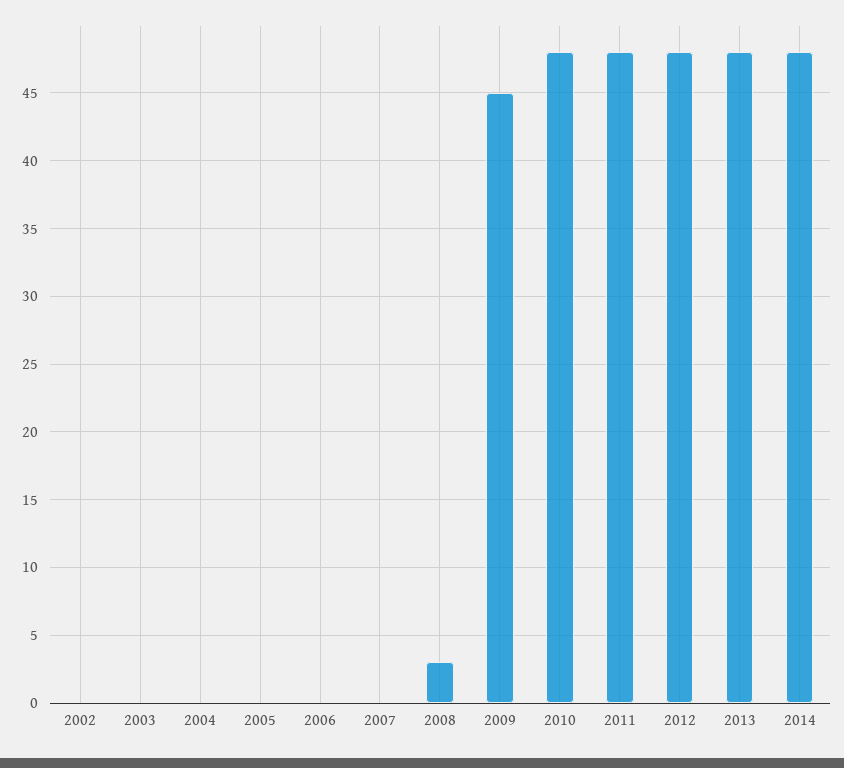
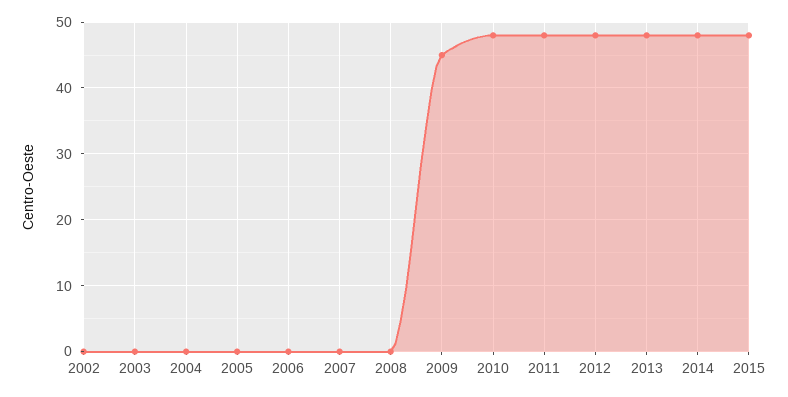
2008: 3 -> 0
2015: none -> 48

